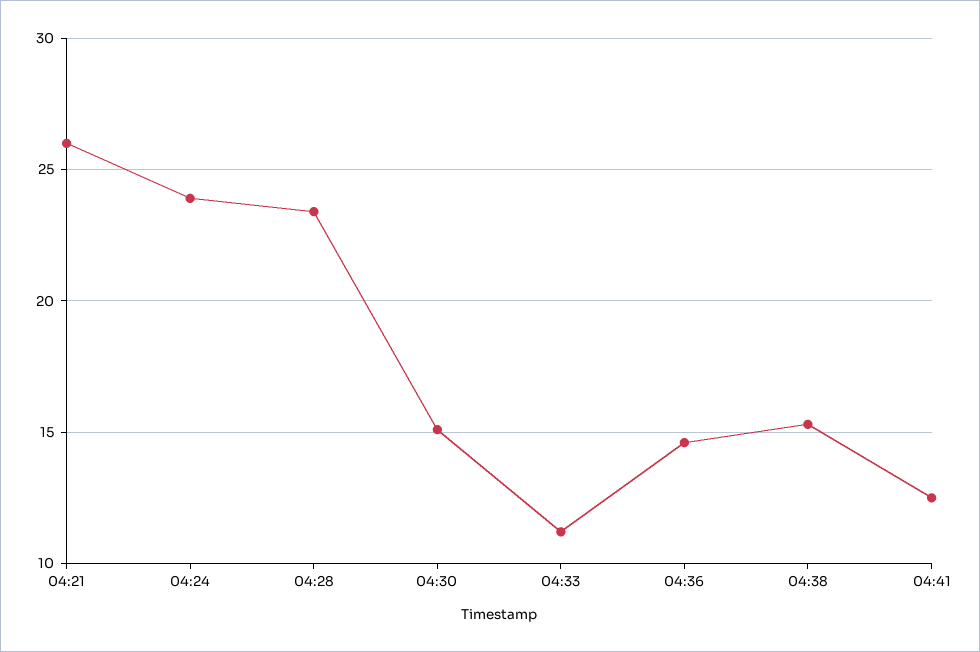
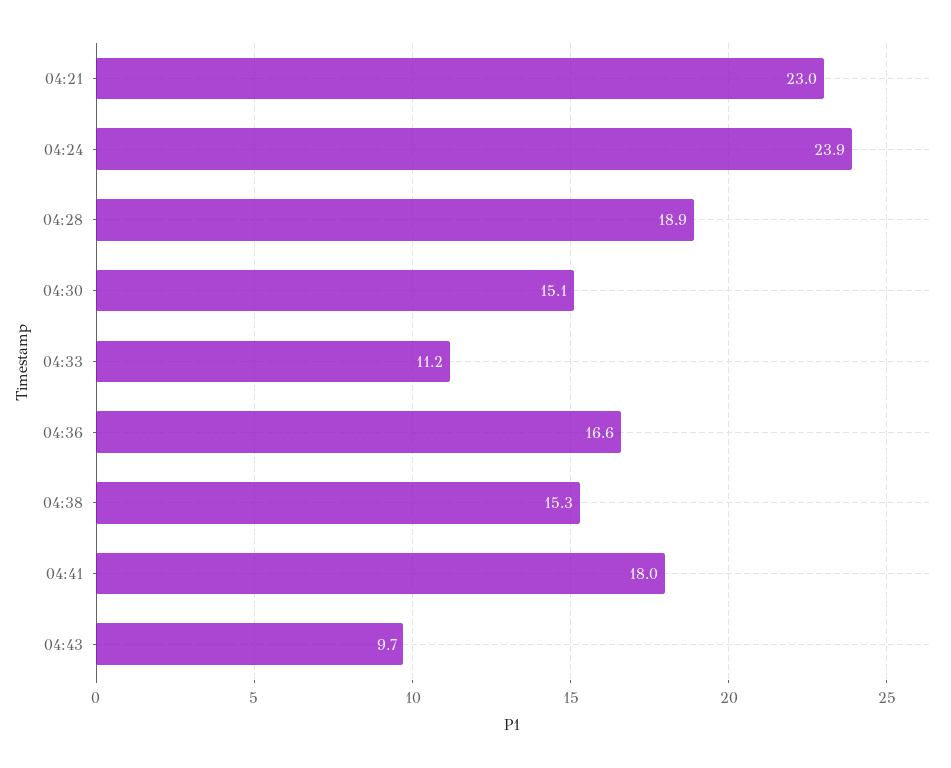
04:21: 26 -> 23
04:28: 23.5 -> 18.9
04:36: 14.5 -> 16.6
04:41: 12.5 -> 18
04:43: none -> 9.7

